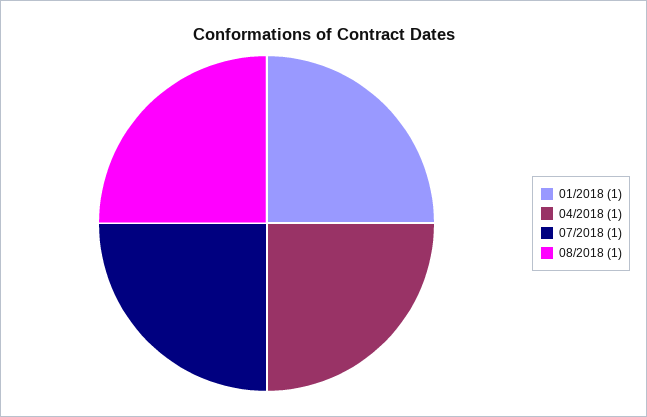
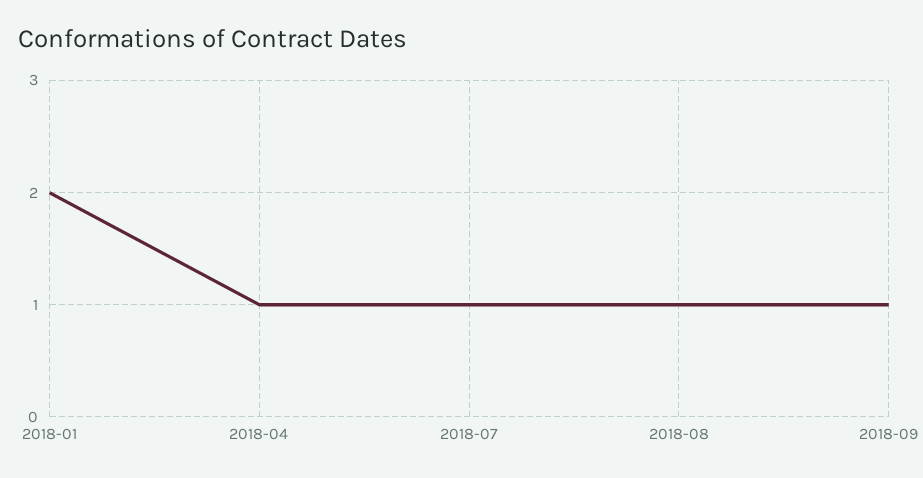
01/2018: 1 -> 2
2018-09: none -> 1

